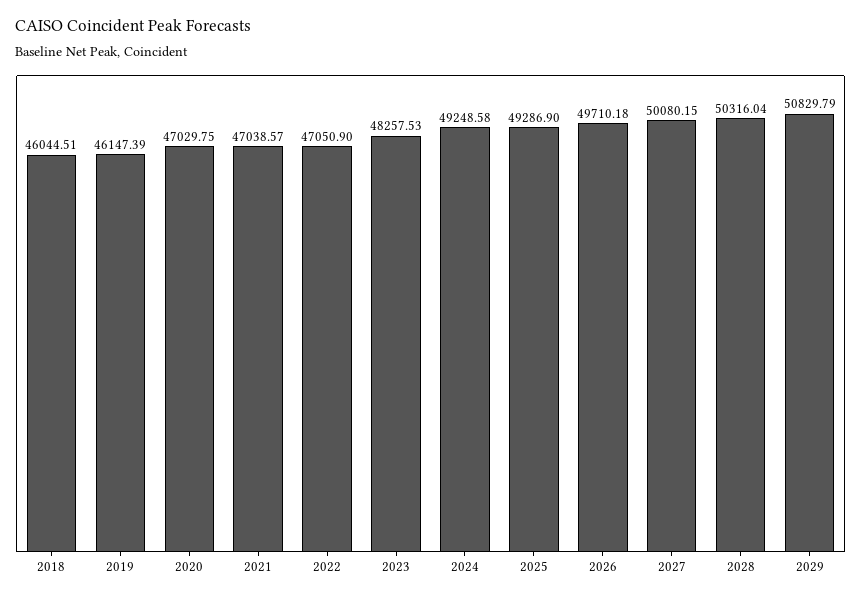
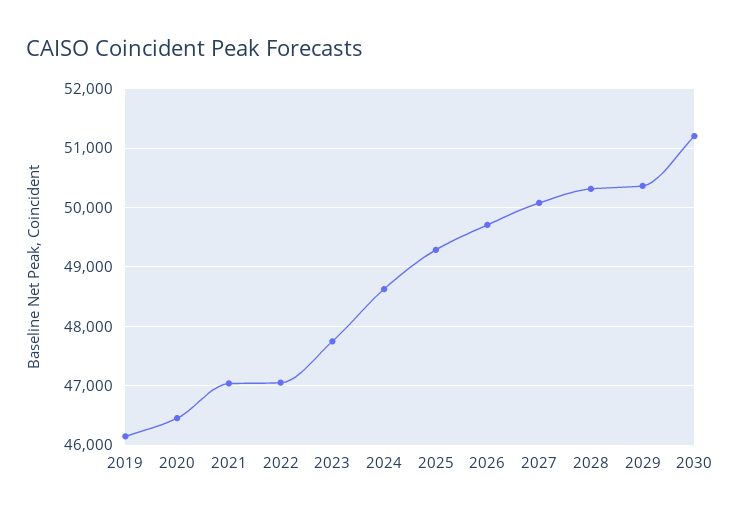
2018: 46044.51 -> none
2020: 47029.75 -> 46400
2023: 48257.53 -> 47800
2024: 49248.58 -> 48600
2029: 50829.79 -> 50400
2030: none -> 51200

